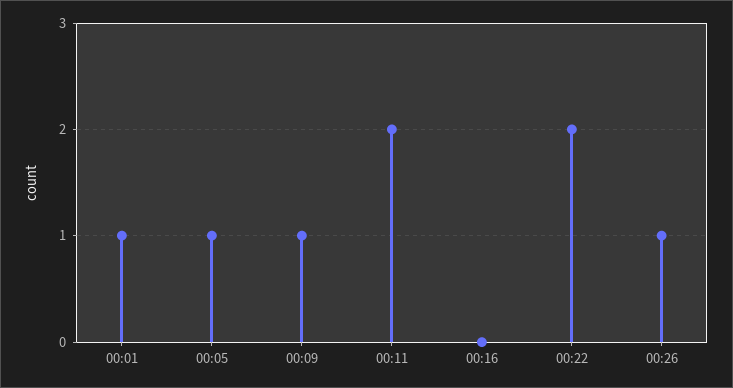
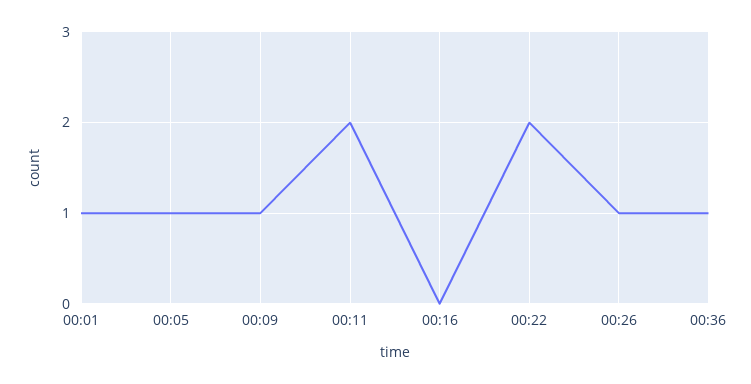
00:36: none -> 1

